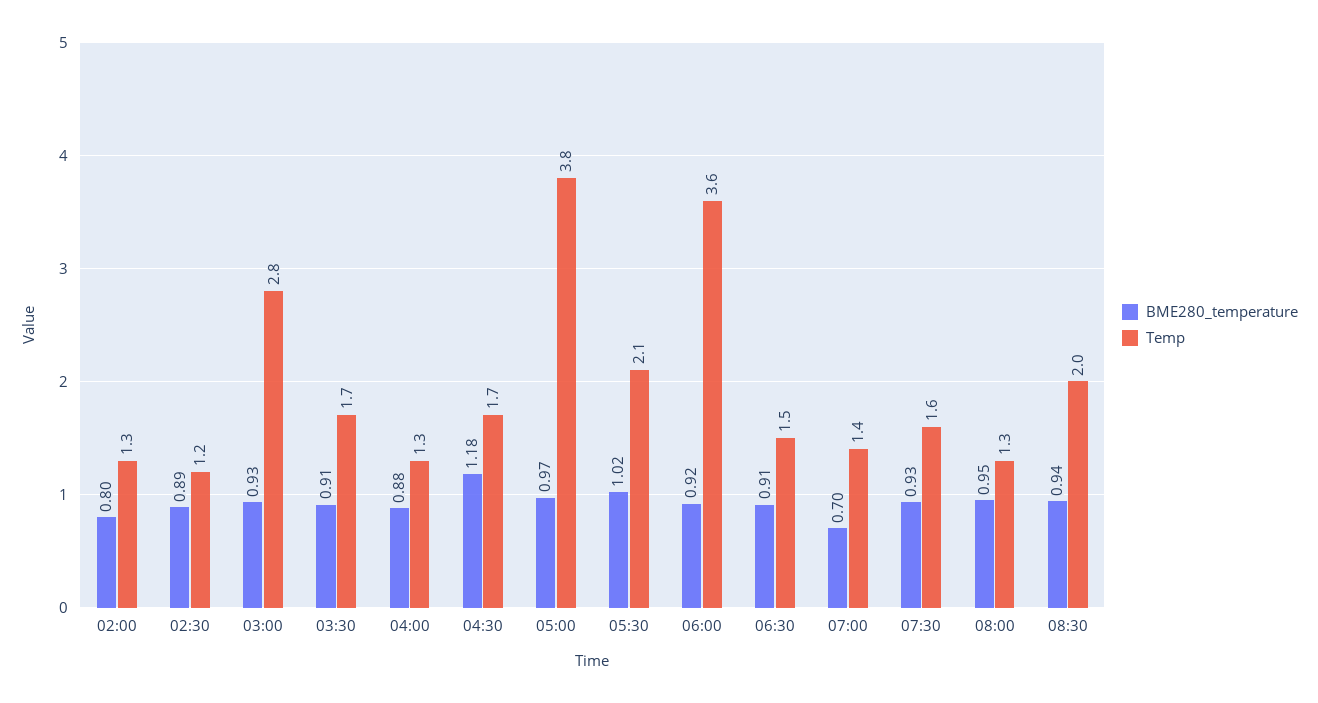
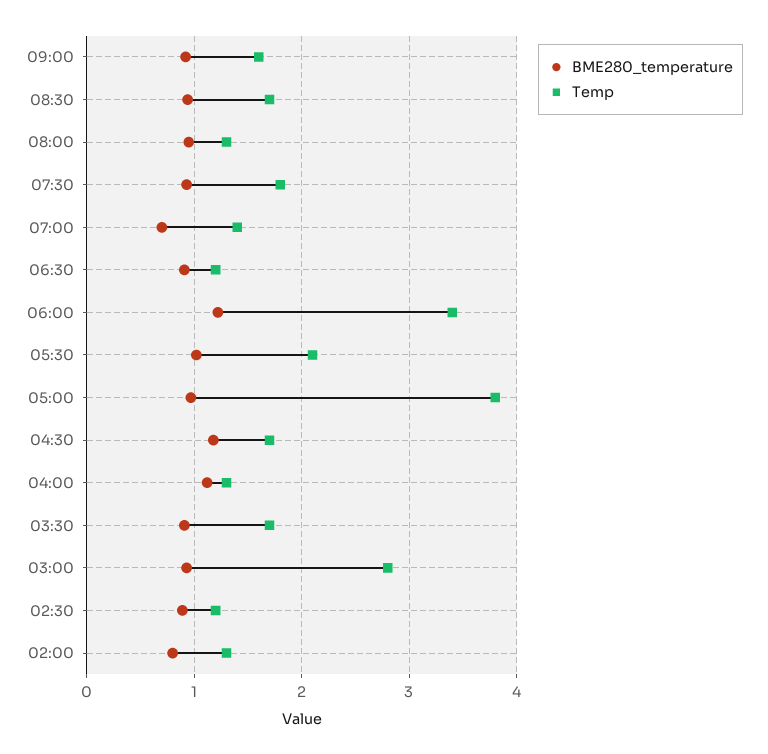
BME280_temperature, 04:00: 0.88 -> 1.1
BME280_temperature, 06:00: 0.92 -> 1.2
Temp, 06:00: 3.6 -> 3.4
Temp, 06:30: 1.5 -> 1.2
Temp, 07:30: 1.6 -> 1.8
Temp, 08:30: 2 -> 1.7
BME280_temperature, 09:00: none -> 0.9
Temp, 09:00: none -> 1.6

